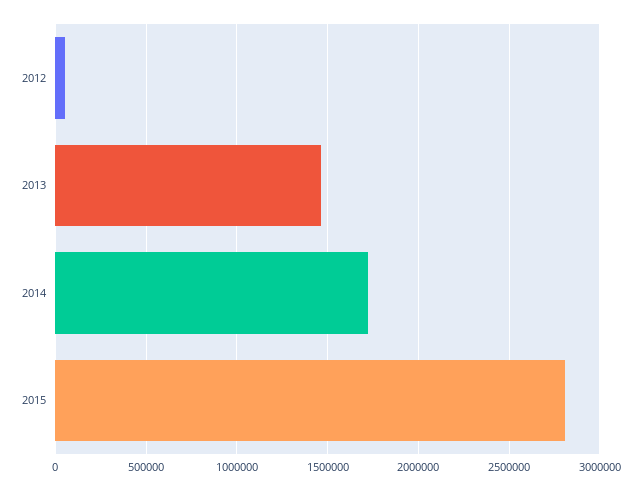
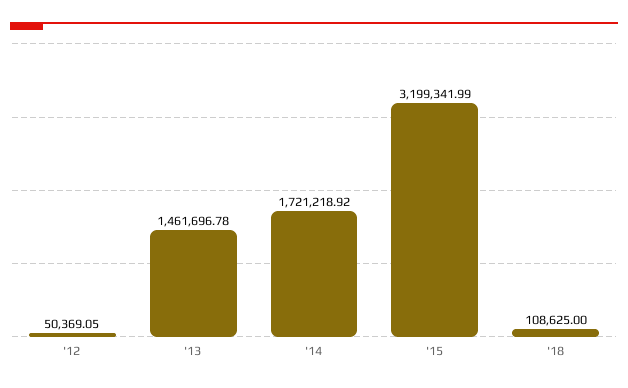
2015: 2800000 -> 3199341.99
'18: none -> 108625

